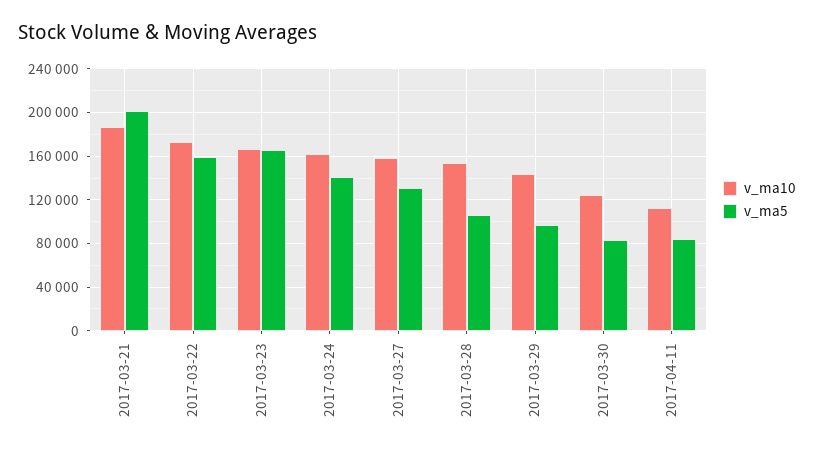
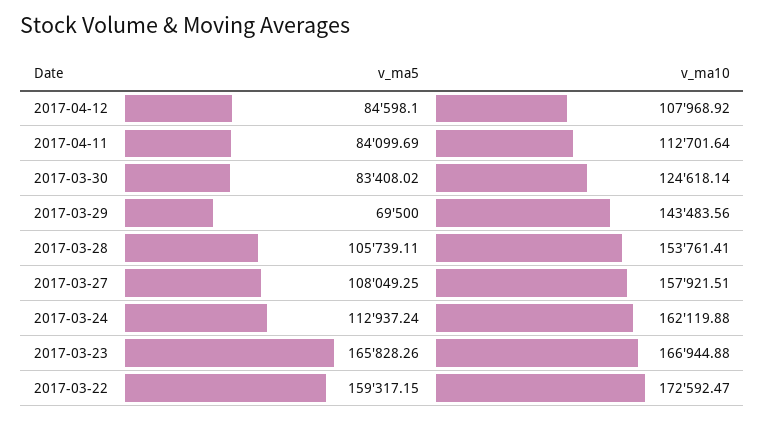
v_ma10, 2017-03-21: 190000 -> none
v_ma5, 2017-03-21: 200000 -> none
v_ma5, 2017-03-24: 140000 -> 112937.24
v_ma5, 2017-03-27: 130000 -> 108049.25
v_ma5, 2017-03-29: 100000 -> 69500
v_ma5, 2017-04-12: none -> 84598.1
v_ma10, 2017-04-12: none -> 107968.92

